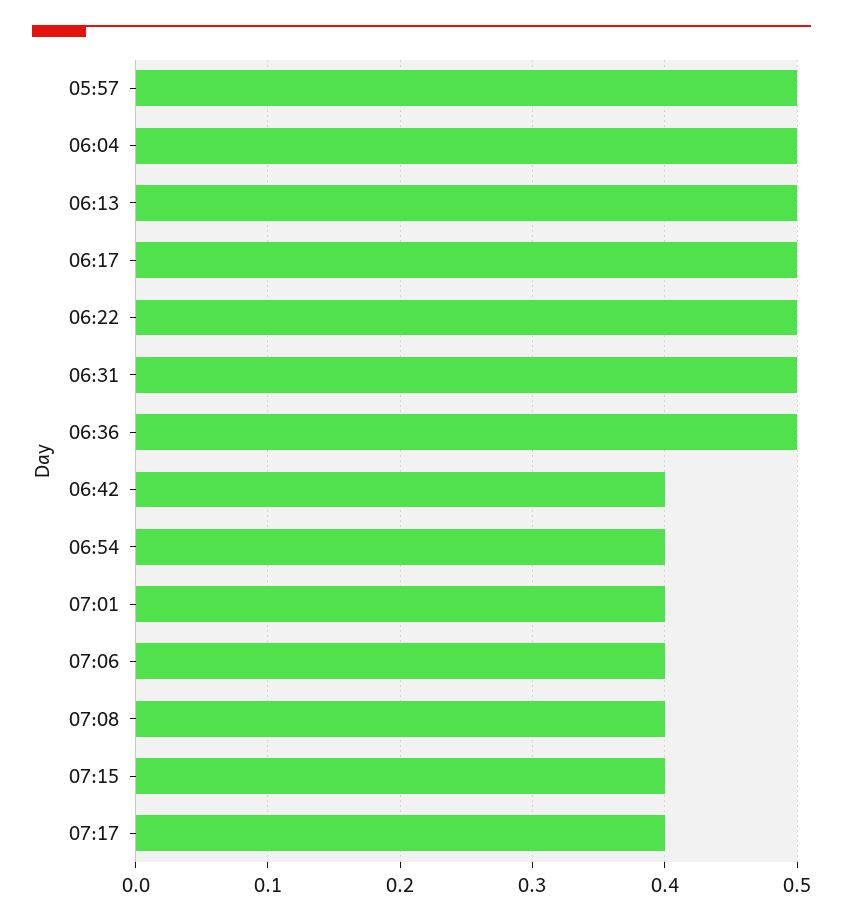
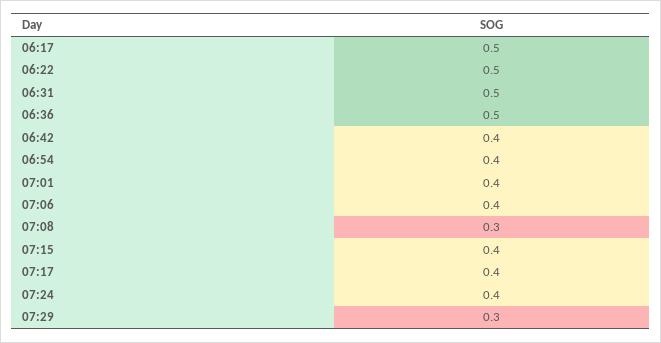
05:57: 0.5 -> none
06:04: 0.5 -> none
06:13: 0.5 -> none
07:08: 0.4 -> 0.3
07:24: none -> 0.4
07:29: none -> 0.3

